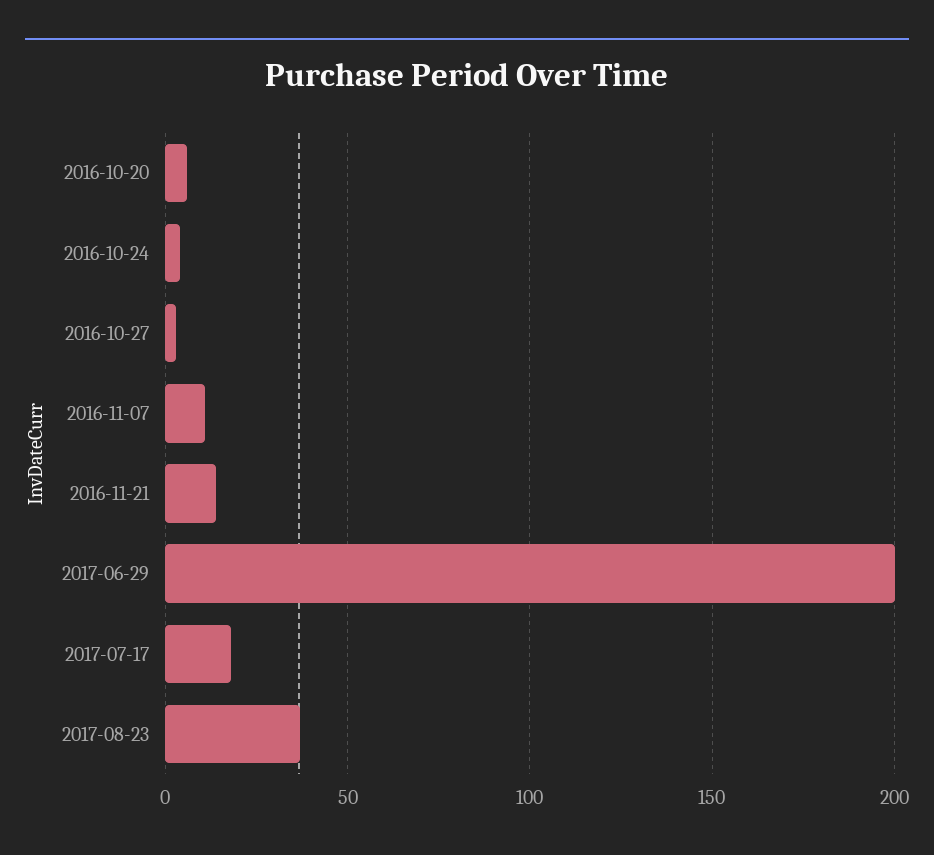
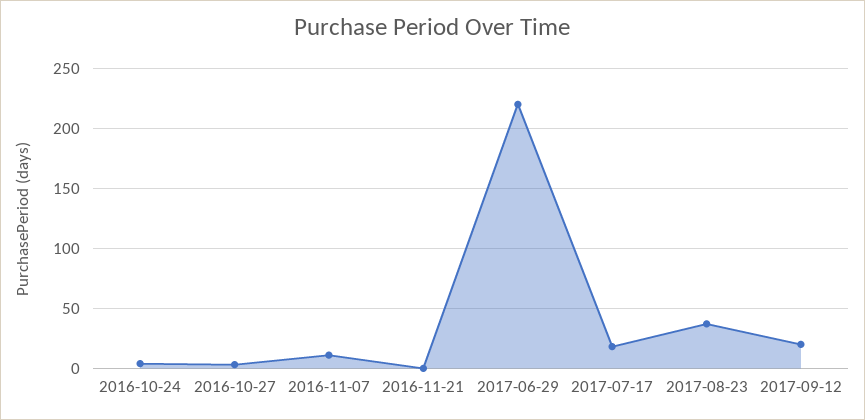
2016-10-20: 5 -> none
2016-11-21: 15 -> 0
2017-06-29: 200 -> 220
2017-09-12: none -> 20

